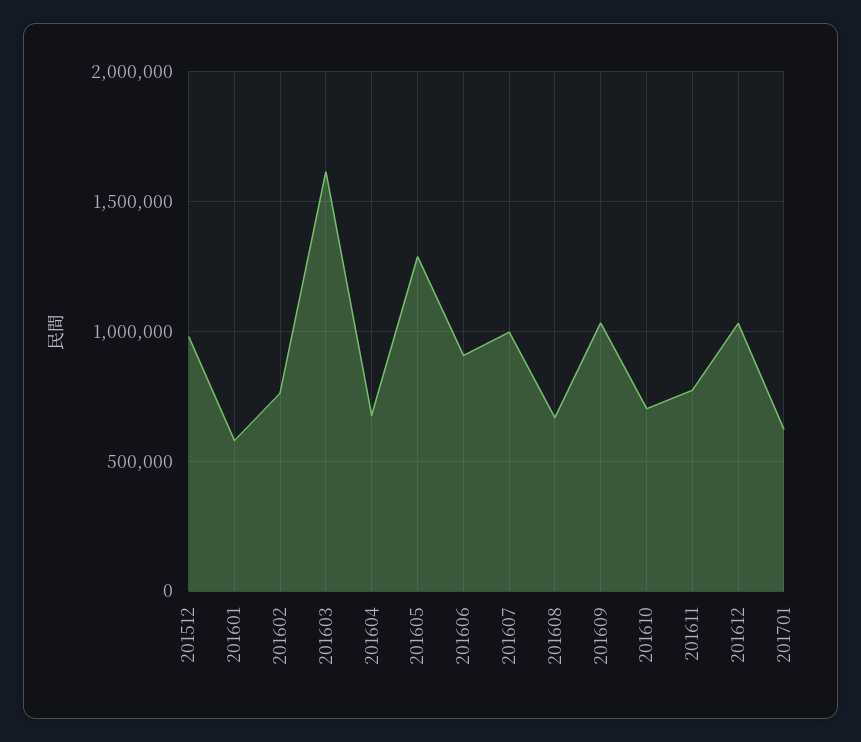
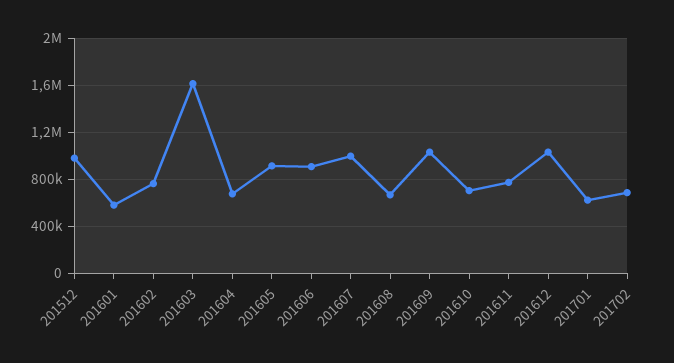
201605: 1300000 -> 900000
201702: none -> 700000

